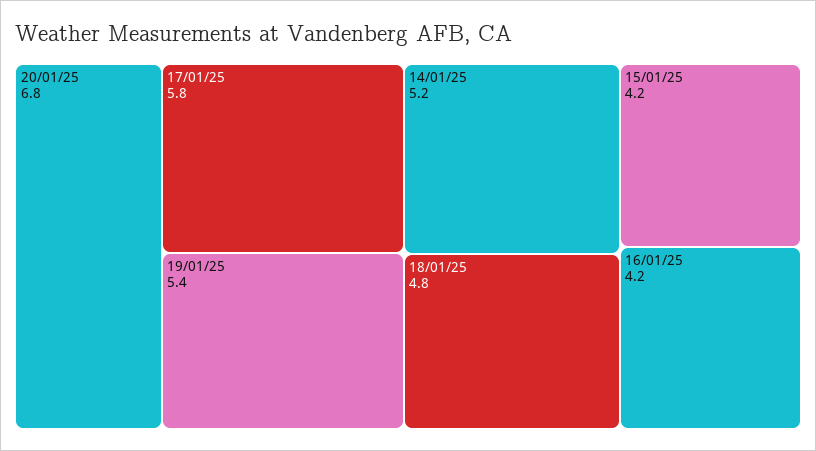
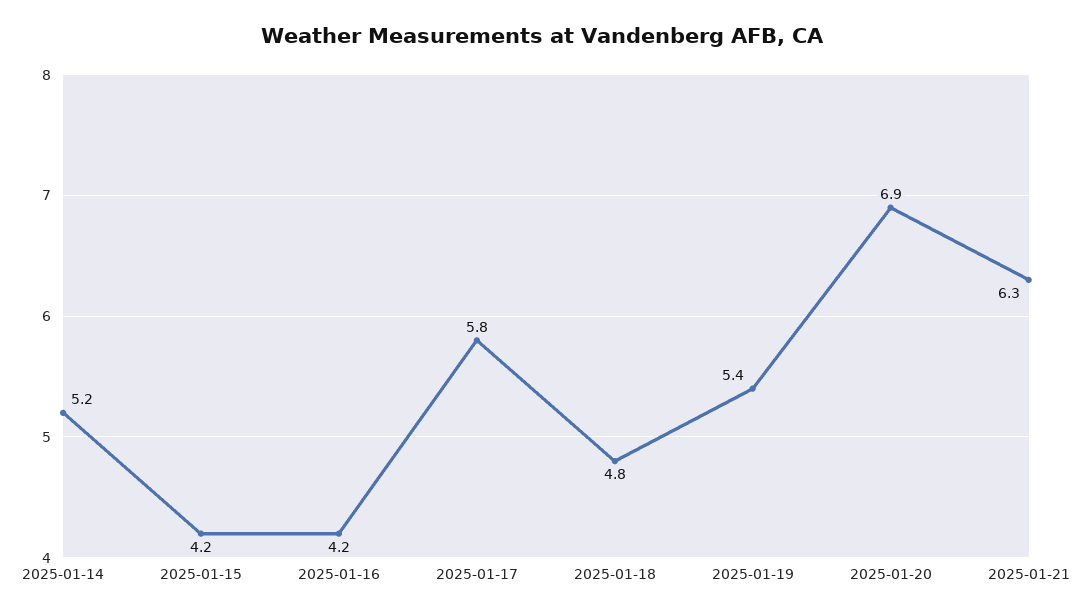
20/01/25: 6.8 -> 6.9
2025-01-21: none -> 6.3

